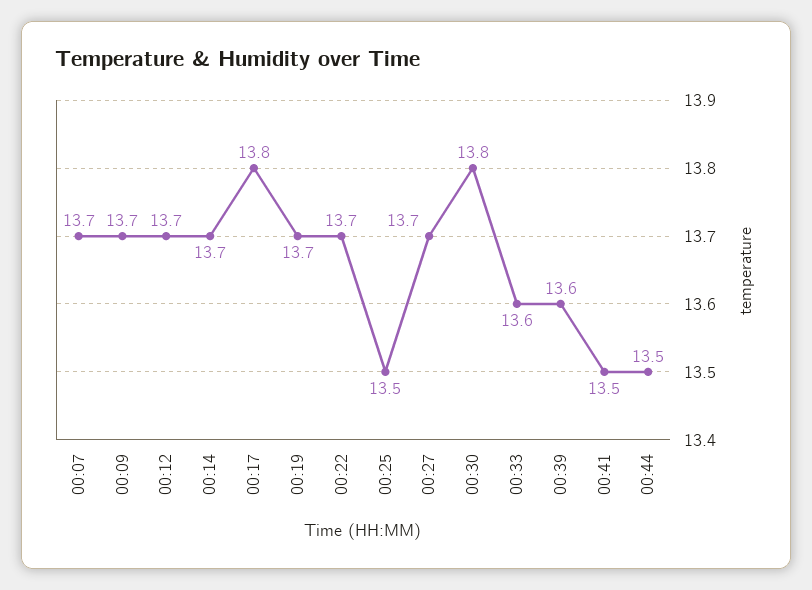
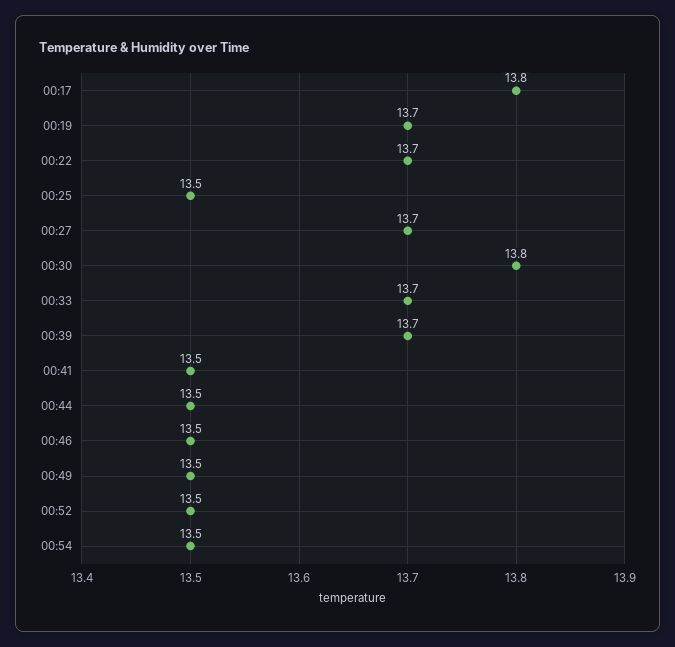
00:07: 13.7 -> none
00:09: 13.7 -> none
00:12: 13.7 -> none
00:14: 13.7 -> none
00:33: 13.6 -> 13.7
00:39: 13.6 -> 13.7
00:46: none -> 13.5
00:49: none -> 13.5
00:52: none -> 13.5
00:54: none -> 13.5

